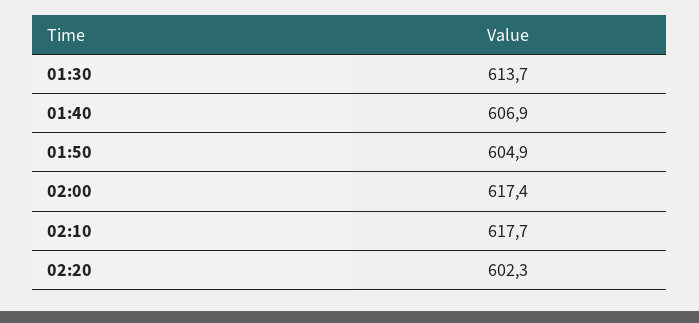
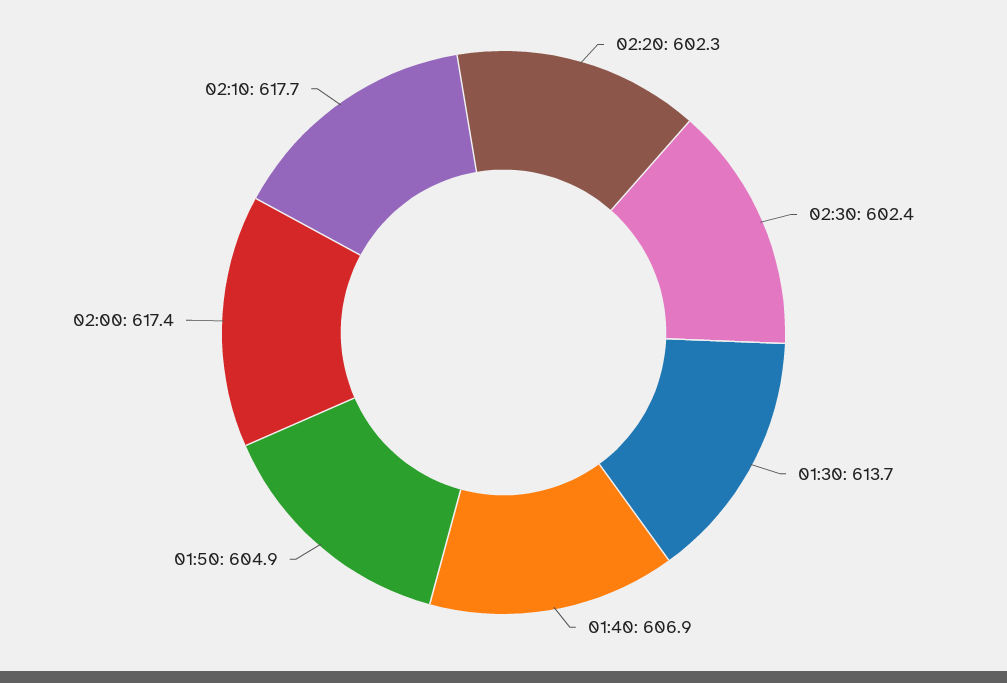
02:30: none -> 602.4

